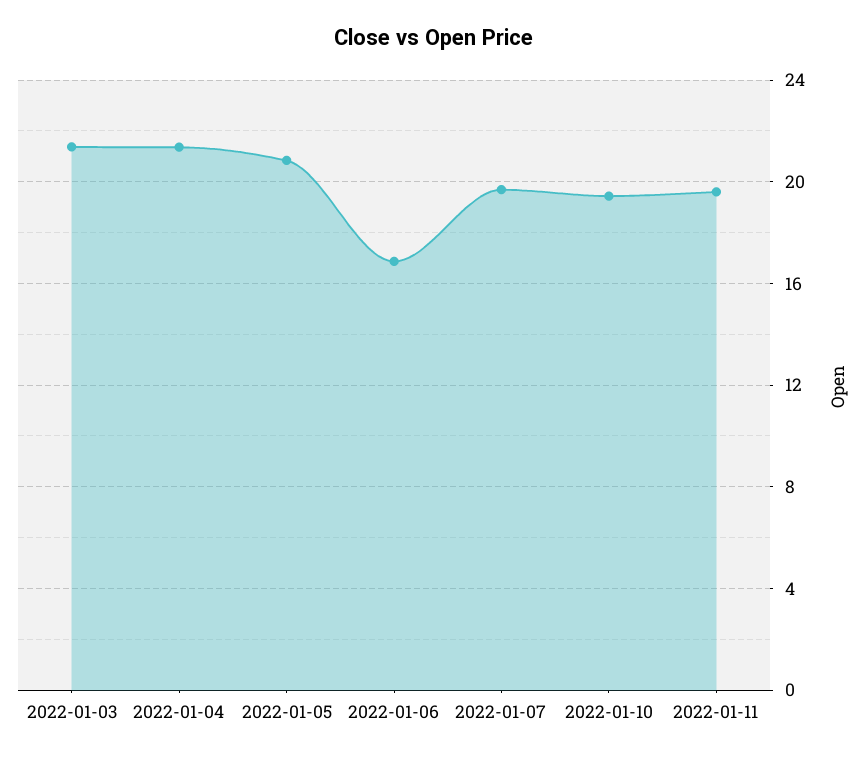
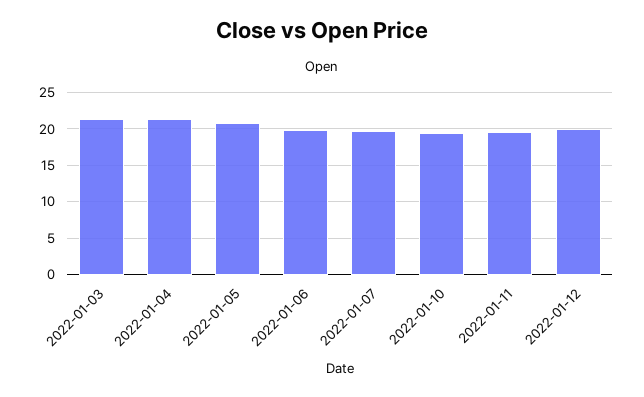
2022-01-06: 17 -> 20
2022-01-12: none -> 20

